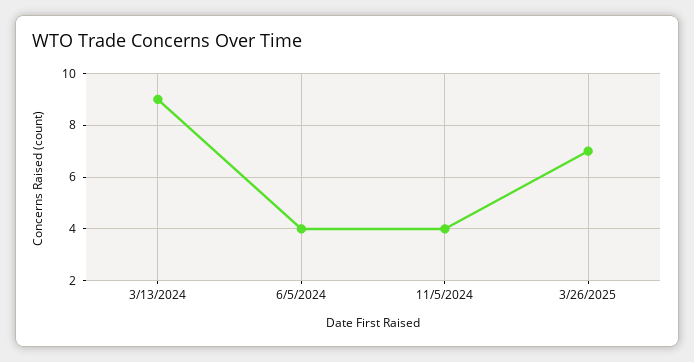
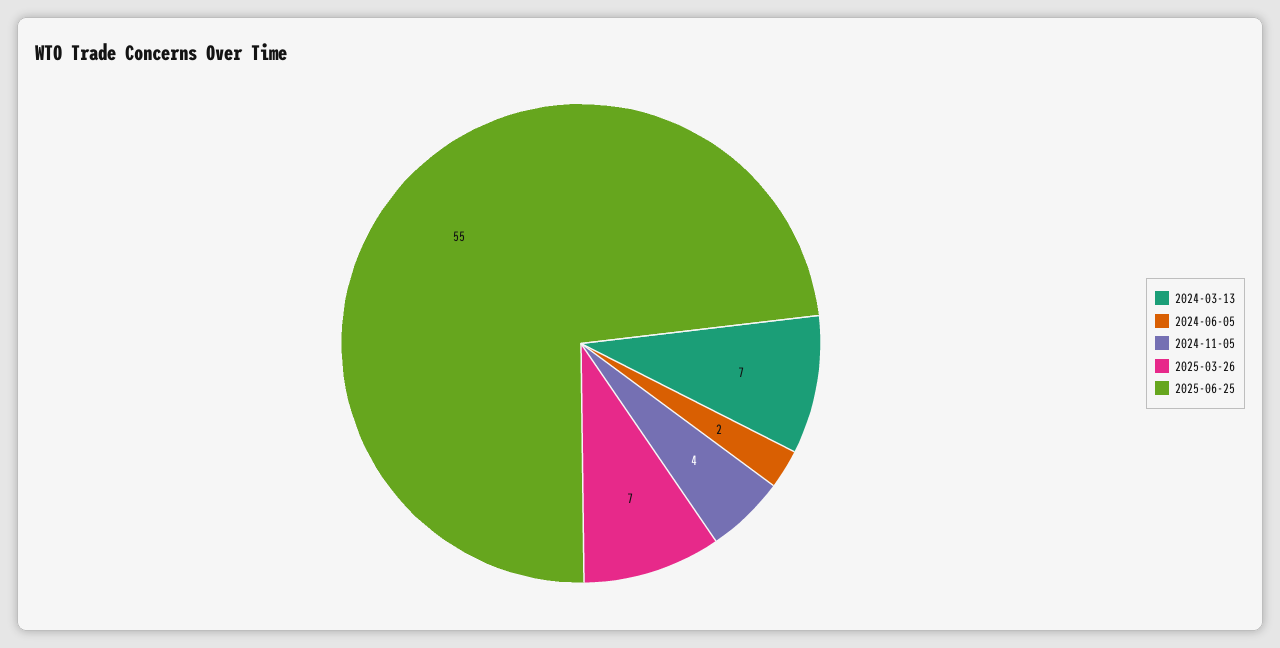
3/13/2024: 9 -> 7
6/5/2024: 4 -> 2
2025-06-25: none -> 55

